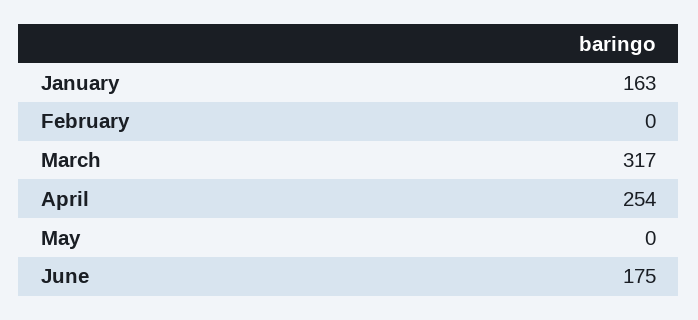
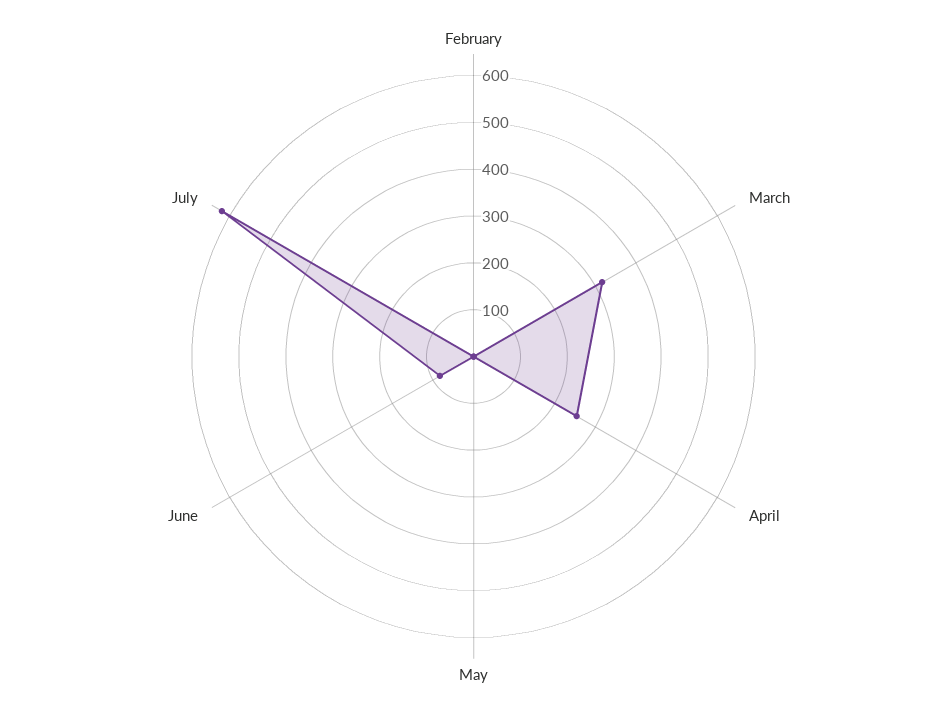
January: 163 -> none
June: 175 -> 80
July: none -> 620

